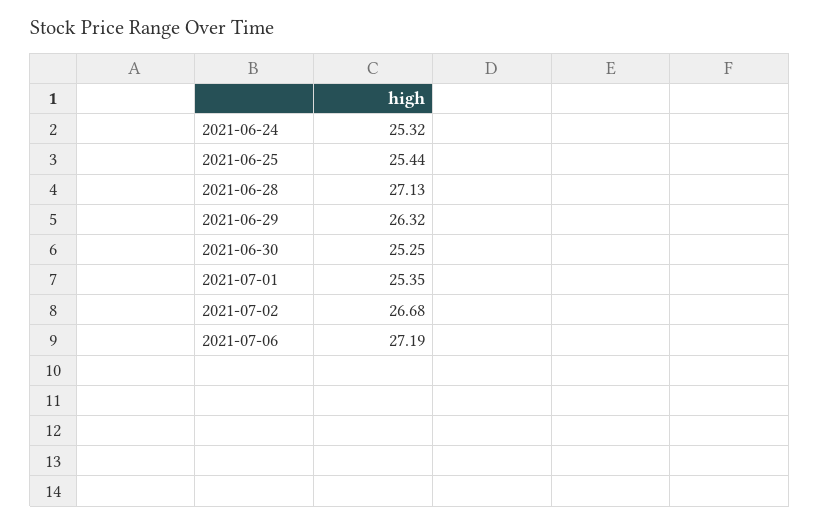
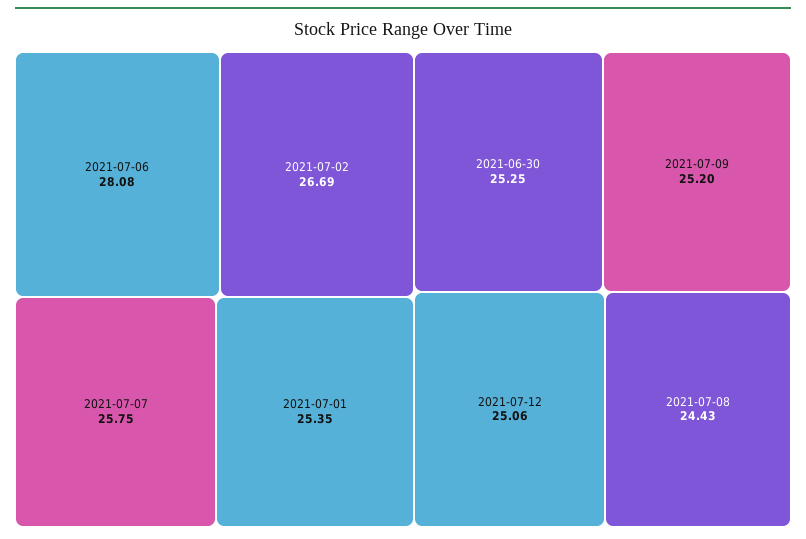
2021-06-24: 25.32 -> none
2021-06-25: 25.44 -> none
2021-06-28: 27.13 -> none
2021-06-29: 26.32 -> none
2021-07-02: 26.68 -> 26.69
2021-07-06: 27.19 -> 28.08
2021-07-07: none -> 25.75
2021-07-09: none -> 25.2
2021-07-12: none -> 25.06
2021-07-08: none -> 24.43

